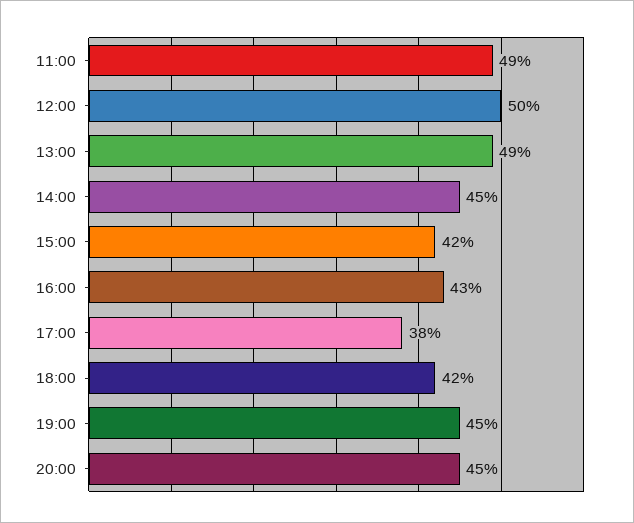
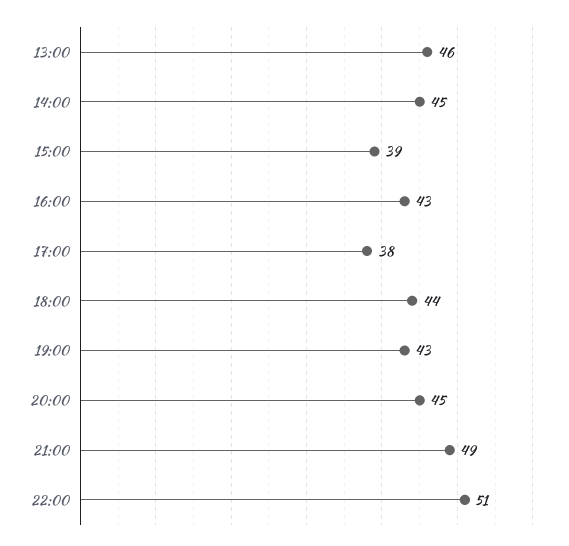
11:00: 49 -> none
12:00: 50 -> none
13:00: 49 -> 46
15:00: 42 -> 39
18:00: 42 -> 44
19:00: 45 -> 43
21:00: none -> 49
22:00: none -> 51

